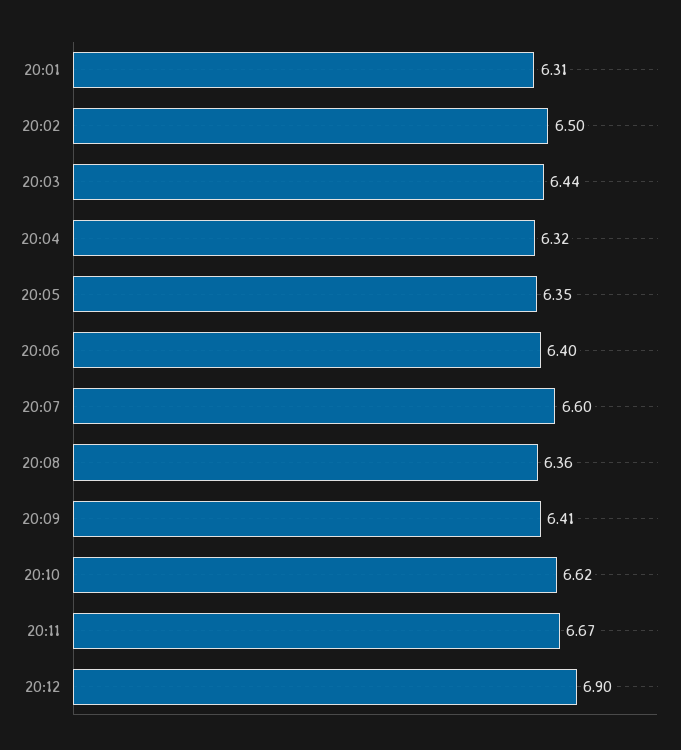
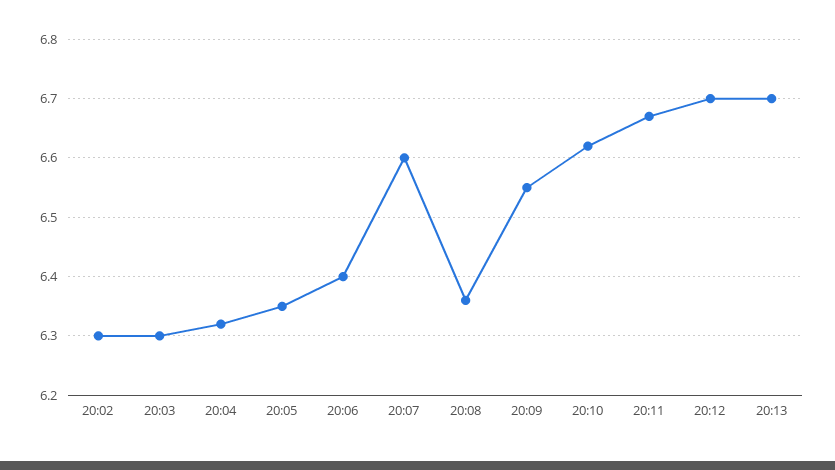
20:01: 6.31 -> none
20:02: 6.5 -> 6.3
20:03: 6.44 -> 6.3
20:09: 6.41 -> 6.55
20:12: 6.9 -> 6.7
20:13: none -> 6.7

